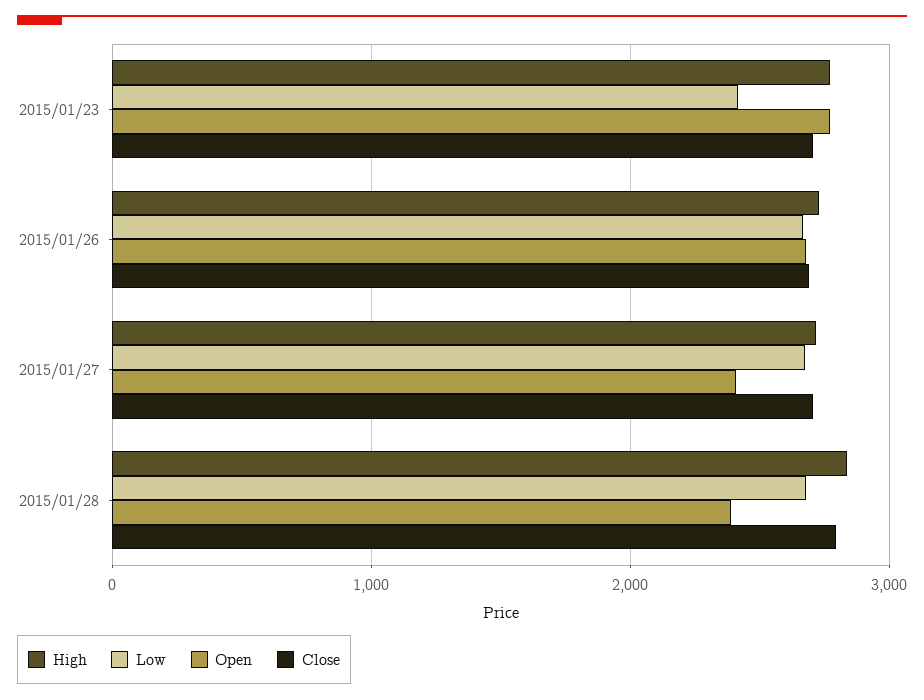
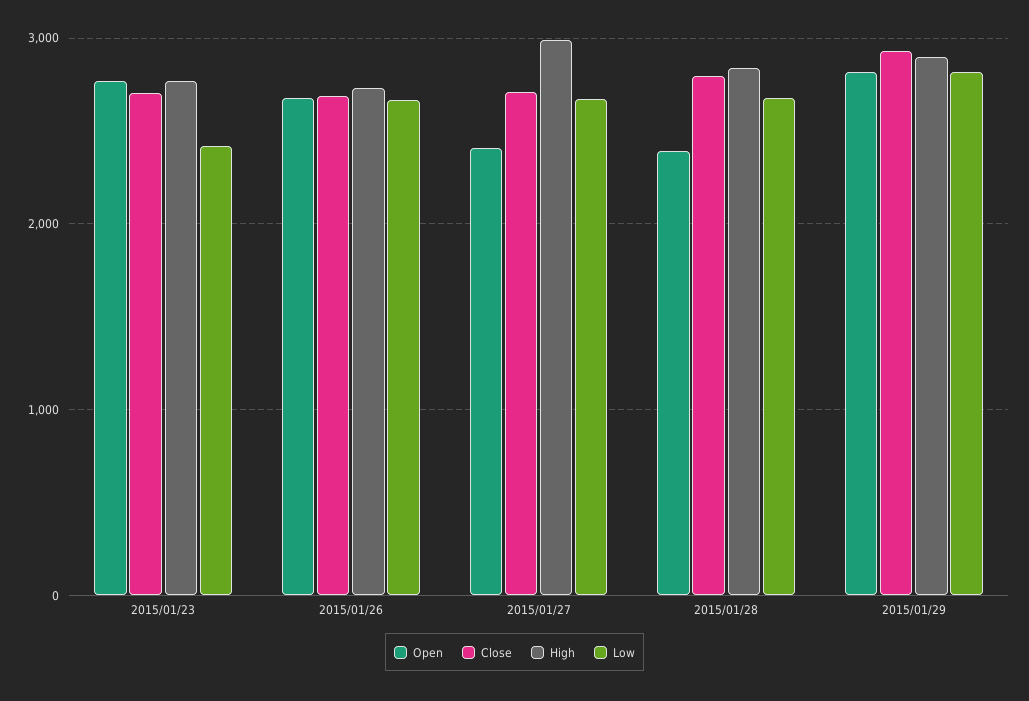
High, 2015/01/27: 2700 -> 3000
Open, 2015/01/29: none -> 2800
Close, 2015/01/29: none -> 2900
High, 2015/01/29: none -> 2900
Low, 2015/01/29: none -> 2800

